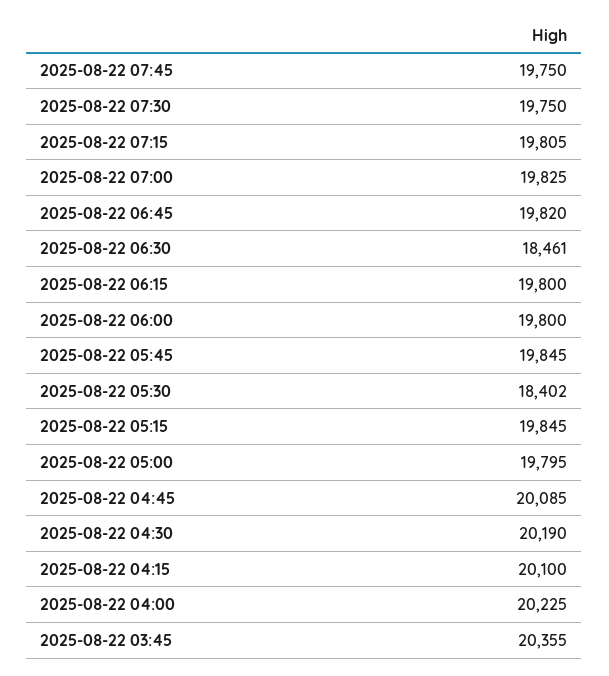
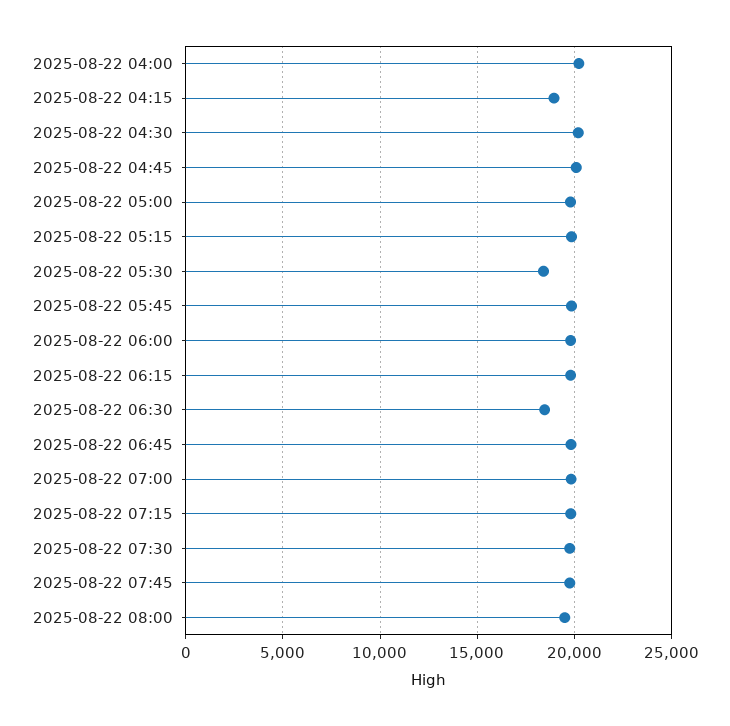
2025-08-22 04:15: 20100 -> 19000
2025-08-22 03:45: 20355 -> none
2025-08-22 08:00: none -> 19500

